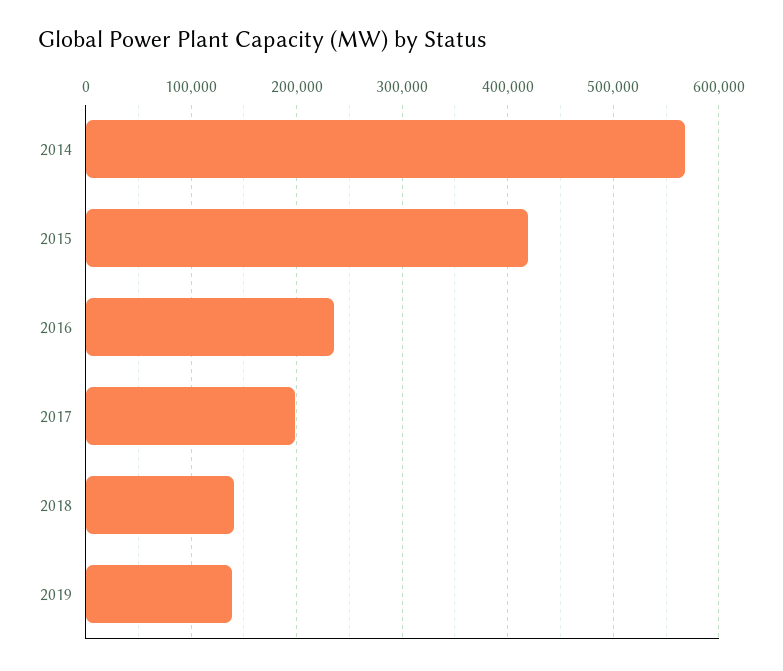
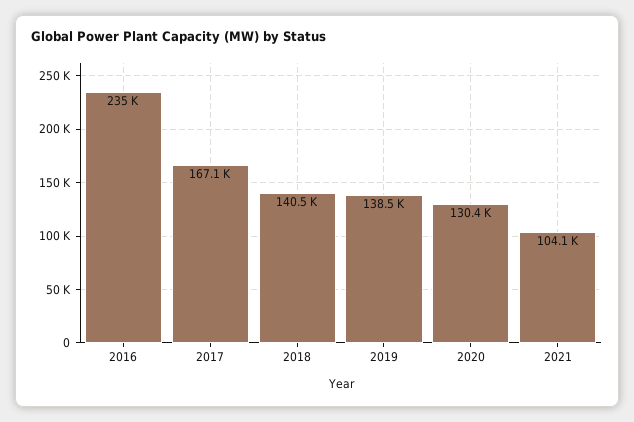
2014: 570000 -> none
2015: 420000 -> none
2017: 200000 -> 167100
2020: none -> 130400
2021: none -> 104100

